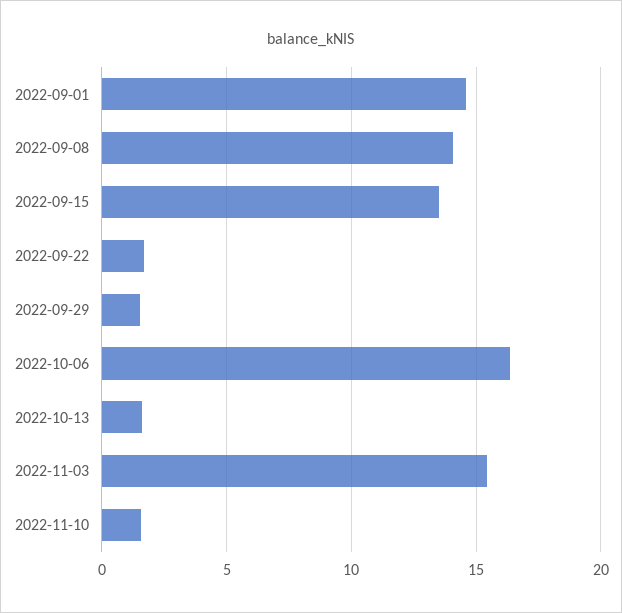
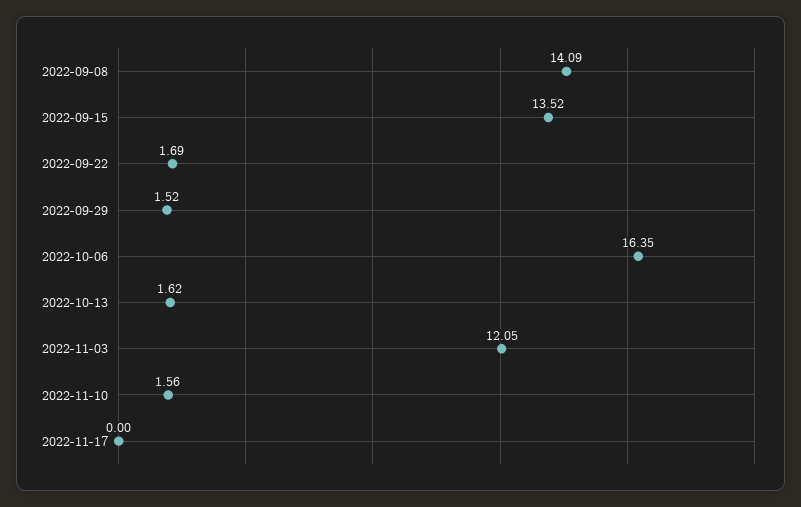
2022-09-01: 14.5 -> none
2022-11-03: 15.5 -> 12.05
2022-11-17: none -> 0

